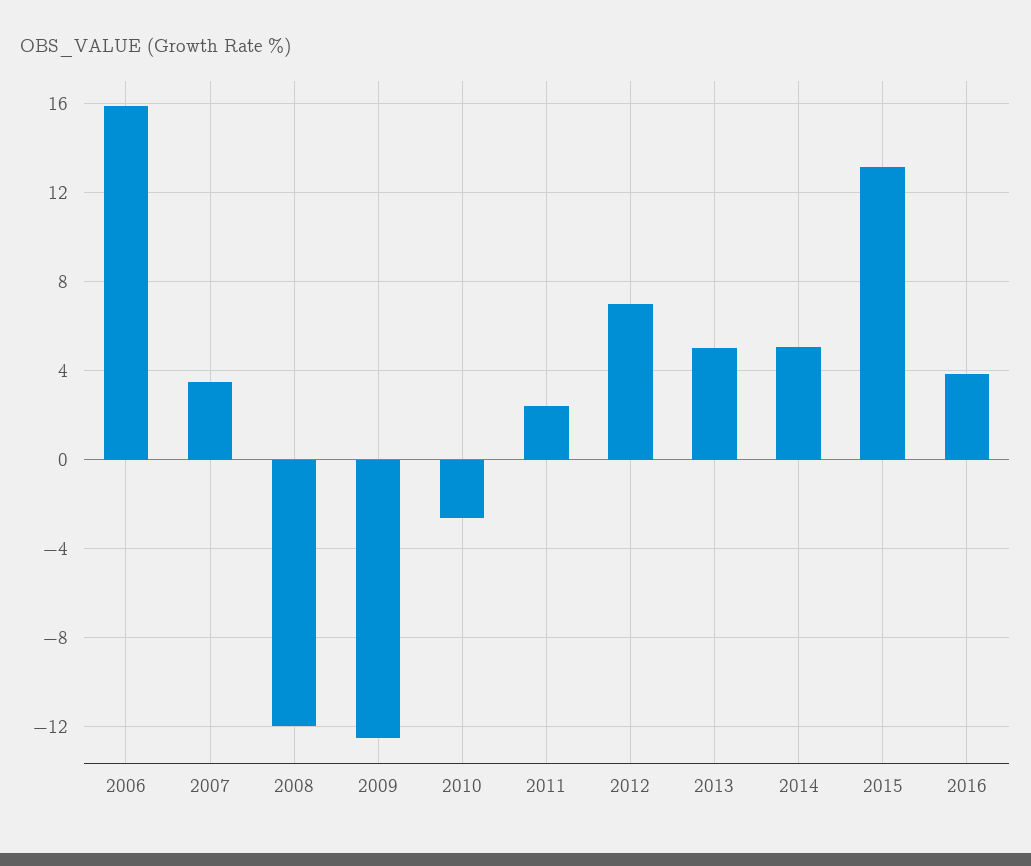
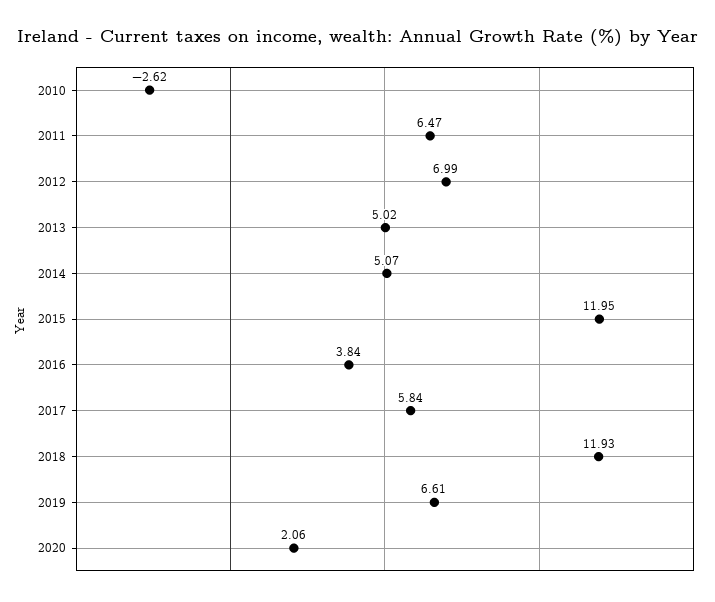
2006: 16 -> none
2007: 3.5 -> none
2008: -12 -> none
2009: -12.5 -> none
2011: 2.5 -> 6.47
2015: 13 -> 11.95
2017: none -> 5.84
2018: none -> 11.93
2019: none -> 6.61
2020: none -> 2.06

